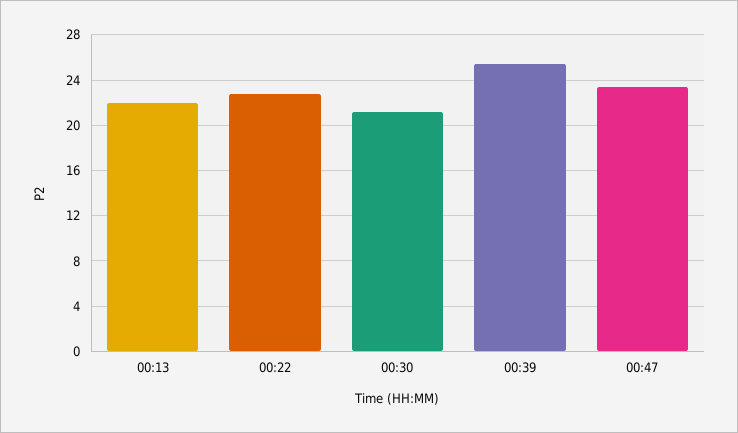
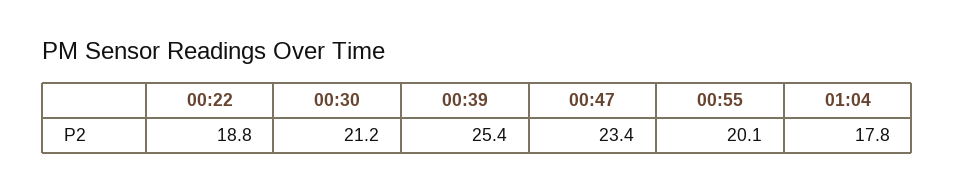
00:13: 22 -> none
00:22: 23 -> 18.8
00:55: none -> 20.1
01:04: none -> 17.8

